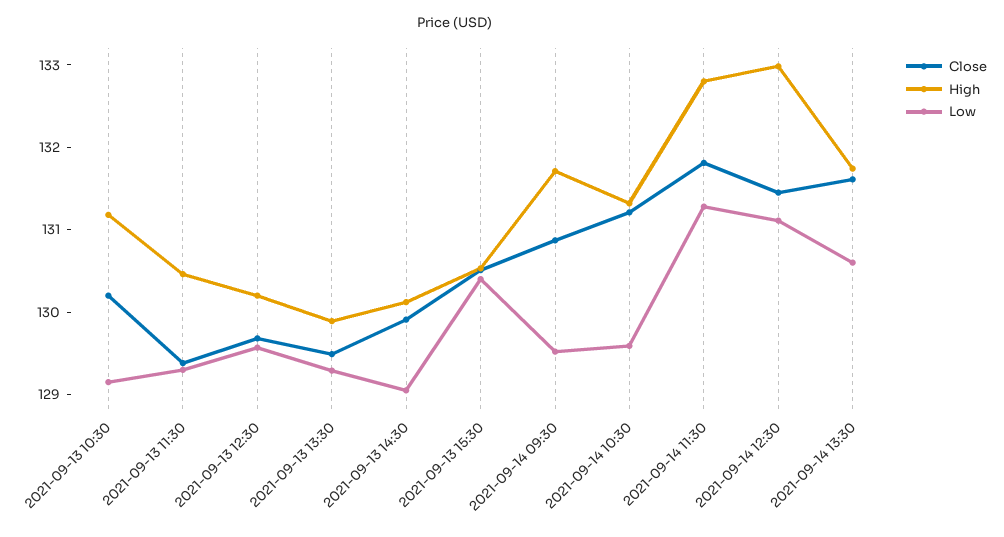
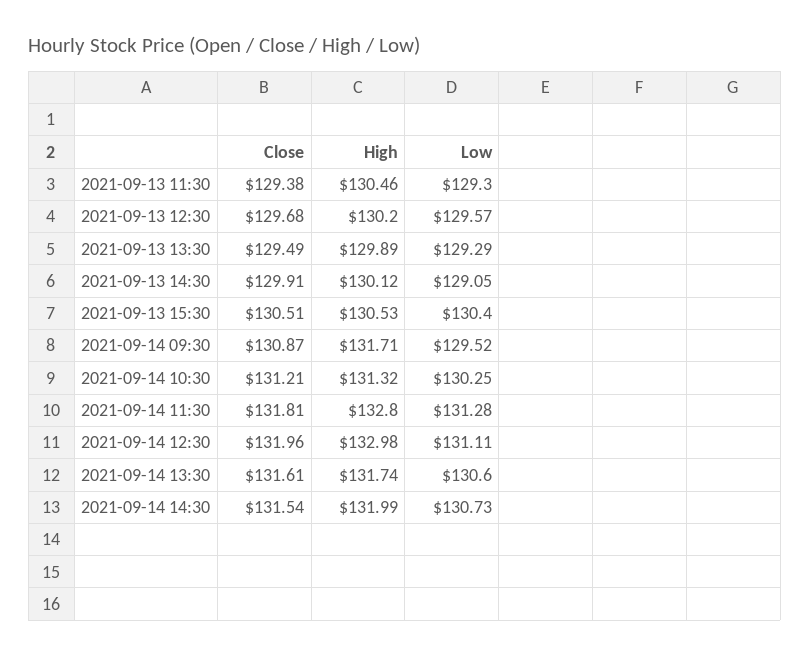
Close, 2021-09-13 10:30: 130.2 -> none
High, 2021-09-13 10:30: 131.2 -> none
Low, 2021-09-13 10:30: 129.2 -> none
Low, 2021-09-14 10:30: 129.6 -> 130.25
Close, 2021-09-14 12:30: 131.4 -> 131.96
Close, 2021-09-14 14:30: none -> 131.54
High, 2021-09-14 14:30: none -> 131.99
Low, 2021-09-14 14:30: none -> 130.73

